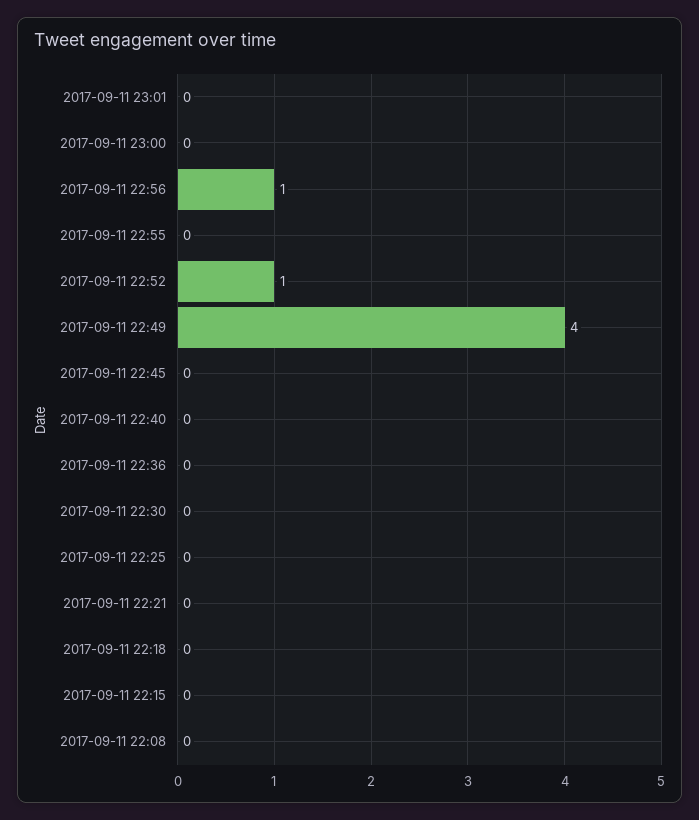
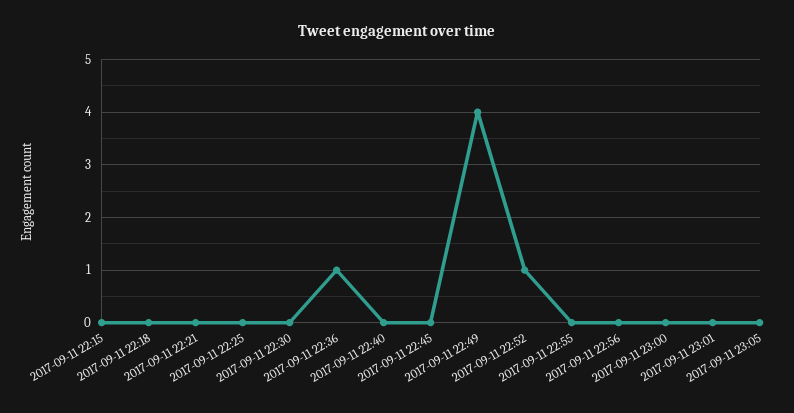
2017-09-11 22:56: 1 -> 0
2017-09-11 22:36: 0 -> 1
2017-09-11 22:08: 0 -> none
2017-09-11 23:05: none -> 0

